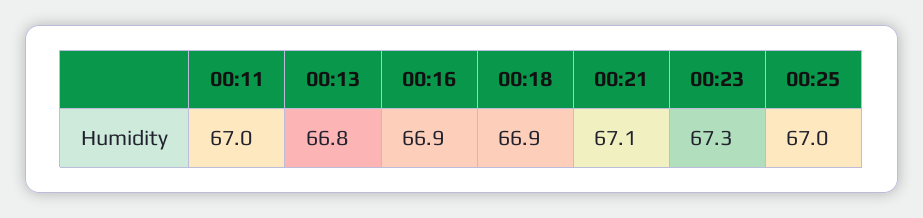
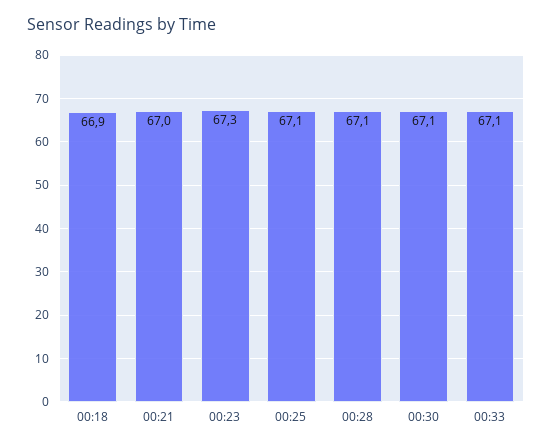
00:11: 67 -> none
00:13: 66.8 -> none
00:16: 66.9 -> none
00:21: 67.1 -> 67
00:25: 67 -> 67.1
00:28: none -> 67.1
00:30: none -> 67.1
00:33: none -> 67.1

